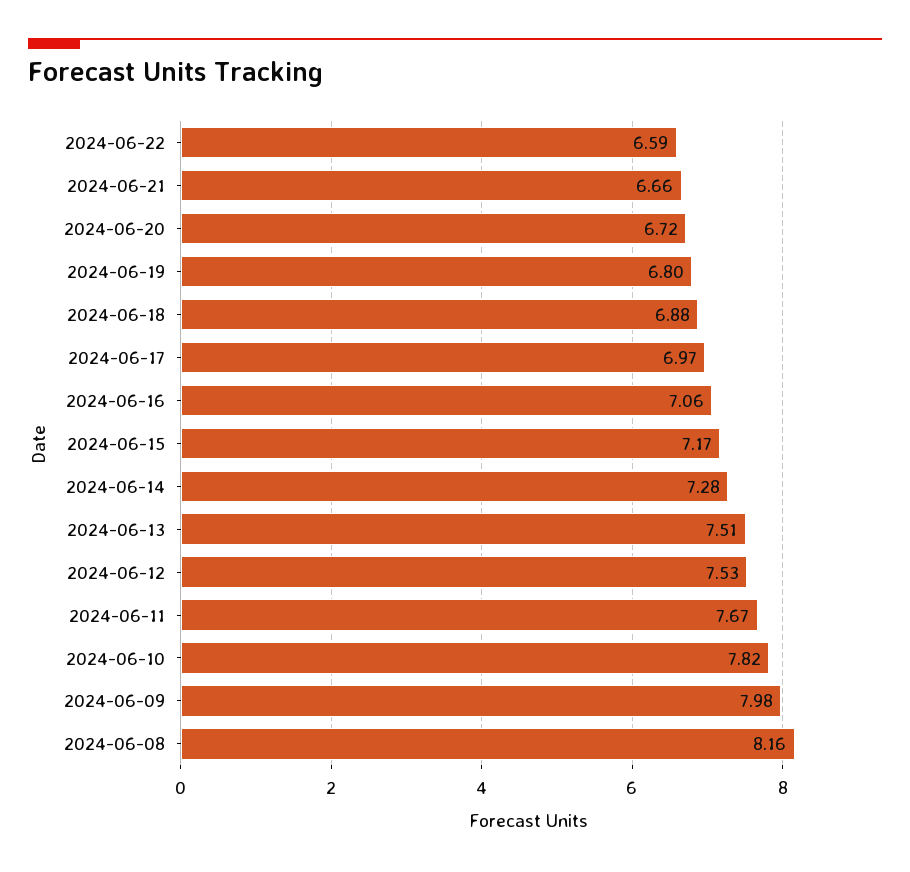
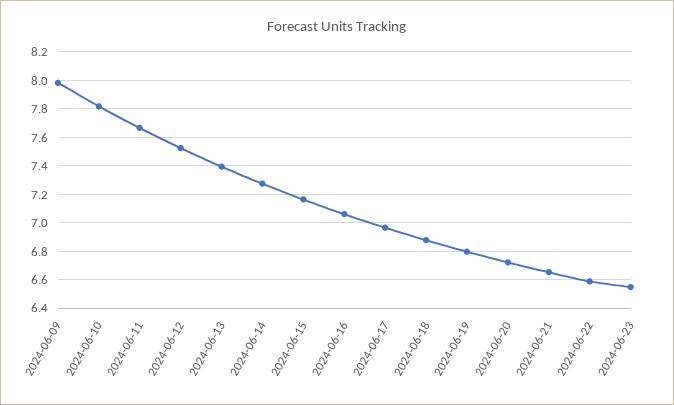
2024-06-13: 7.51 -> 7.4
2024-06-08: 8.16 -> none
2024-06-23: none -> 6.55

